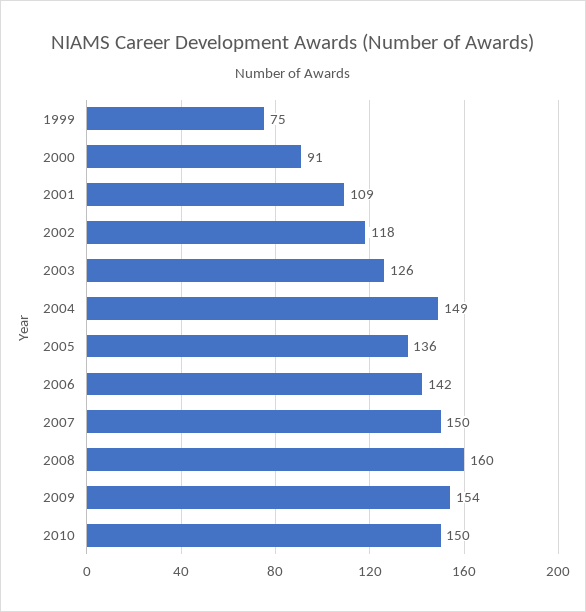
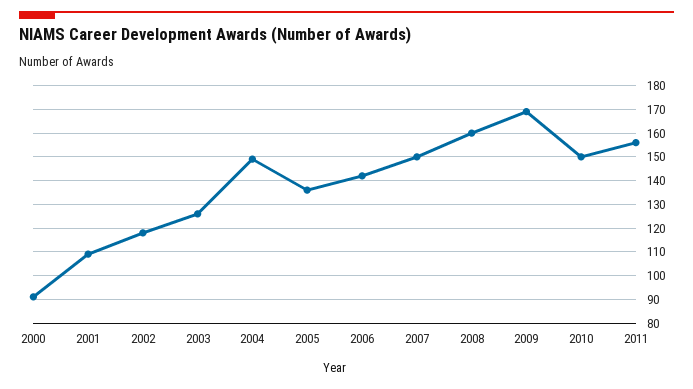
1999: 75 -> none
2009: 154 -> 170
2011: none -> 155

